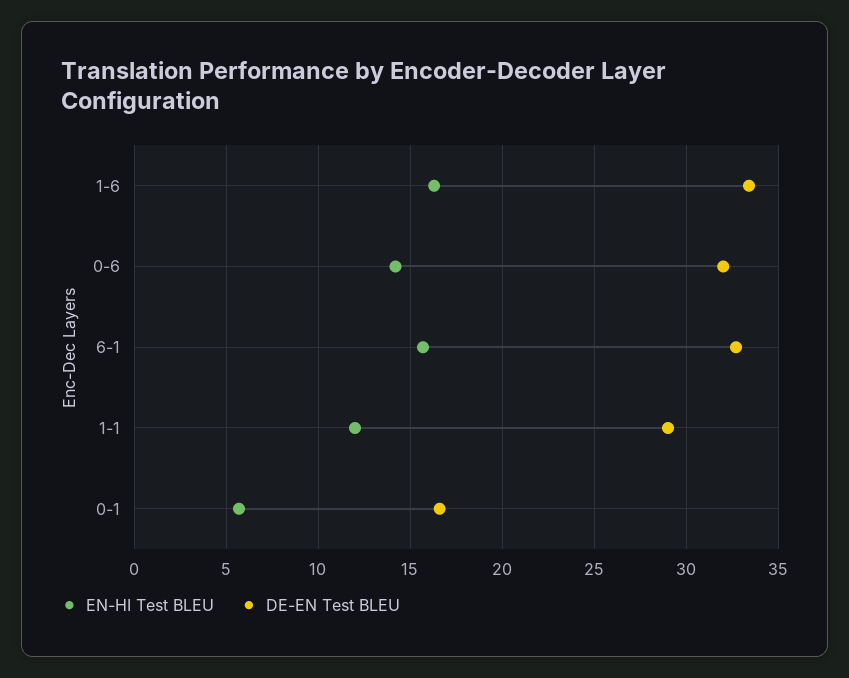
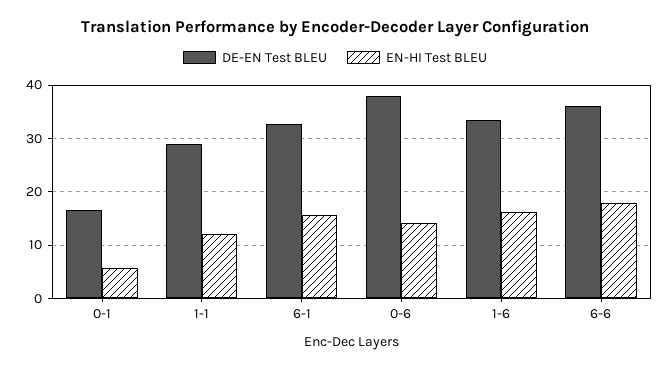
DE-EN Test BLEU, 0-6: 32 -> 38
DE-EN Test BLEU, 6-6: none -> 36
EN-HI Test BLEU, 6-6: none -> 18

